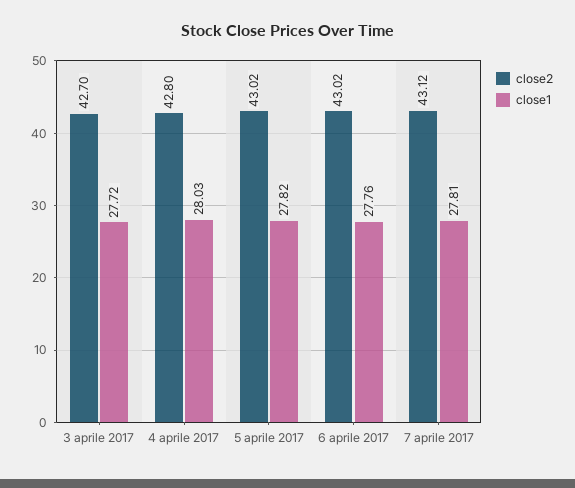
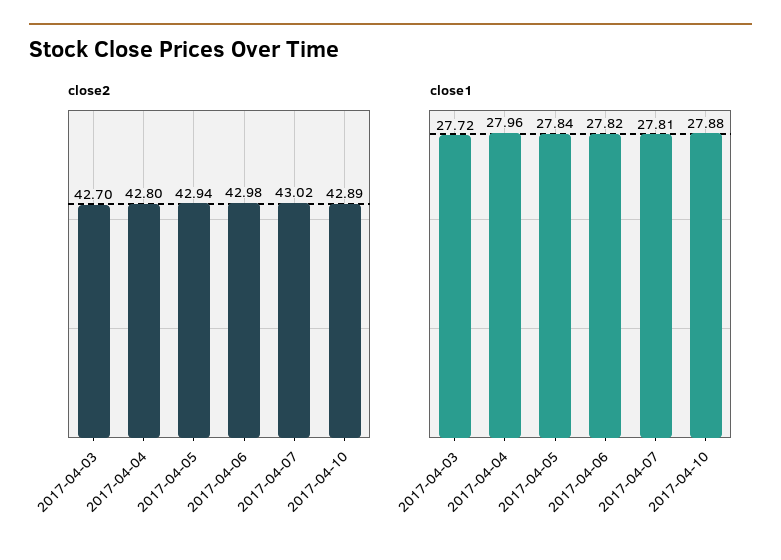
close1, 4 aprile 2017: 28.03 -> 27.96
close2, 5 aprile 2017: 43.02 -> 42.94
close1, 5 aprile 2017: 27.82 -> 27.84
close2, 6 aprile 2017: 43.02 -> 42.98
close1, 6 aprile 2017: 27.76 -> 27.82
close2, 7 aprile 2017: 43.12 -> 43.02
close2, 2017-04-10: none -> 42.89
close1, 2017-04-10: none -> 27.88

